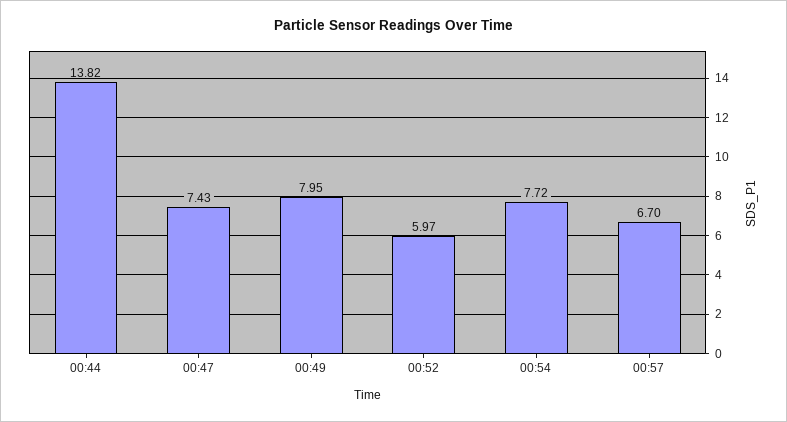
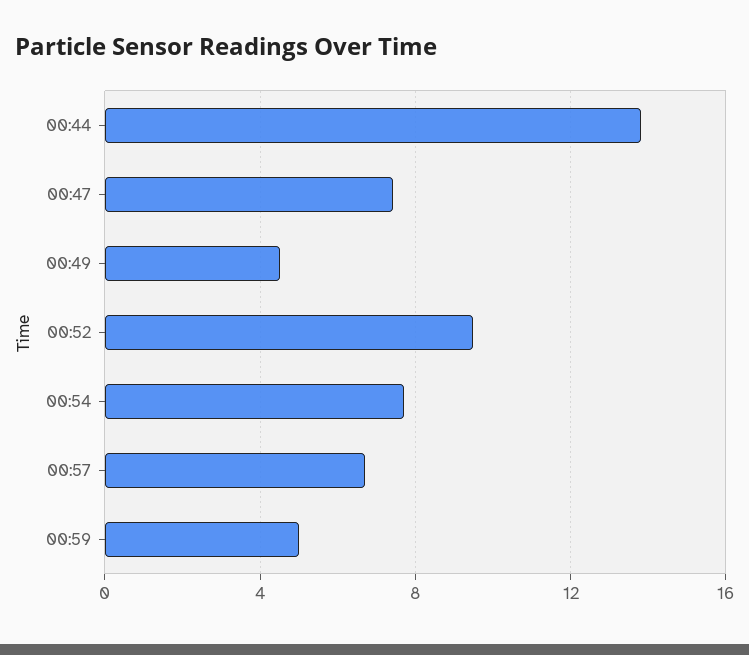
00:49: 7.95 -> 4.5
00:52: 5.97 -> 9.5
00:59: none -> 5

